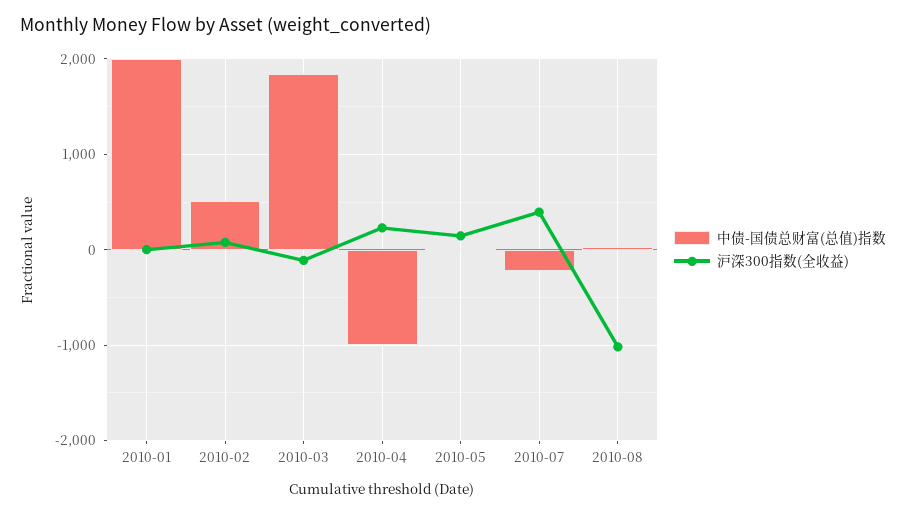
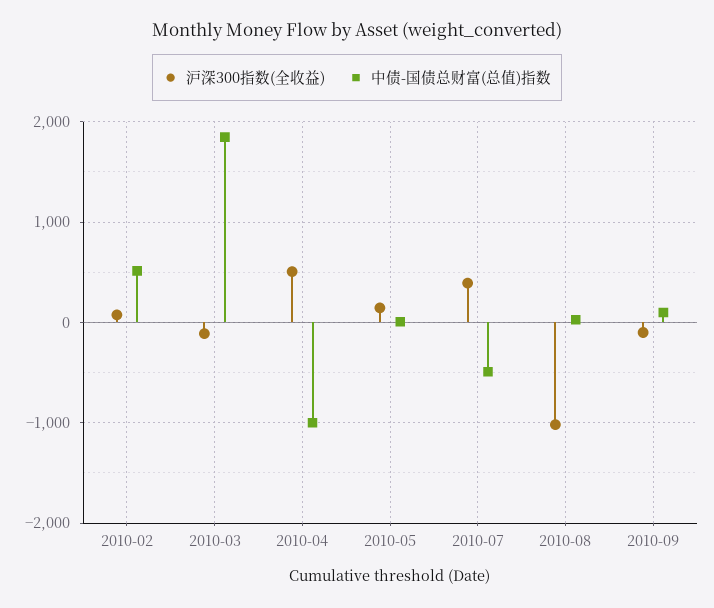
中债-国债总财富(总值)指数, 2010-01: 2000 -> none
沪深300指数(全收益), 2010-01: 0 -> none
沪深300指数(全收益), 2010-04: 200 -> 500
中债-国债总财富(总值)指数, 2010-07: -200 -> -500
沪深300指数(全收益), 2010-09: none -> -100
中债-国债总财富(总值)指数, 2010-09: none -> 100

